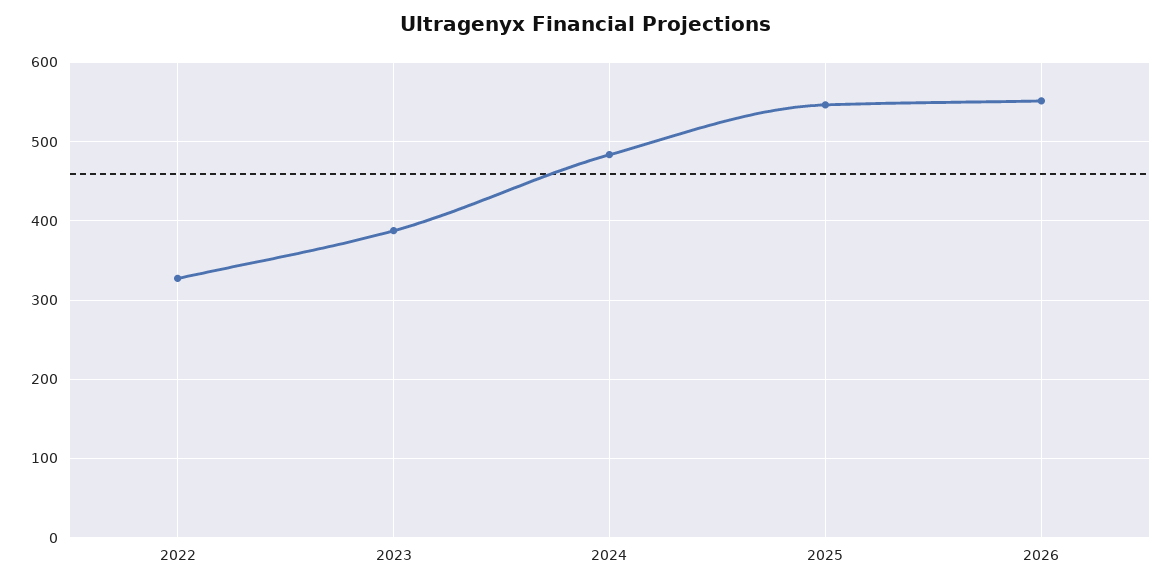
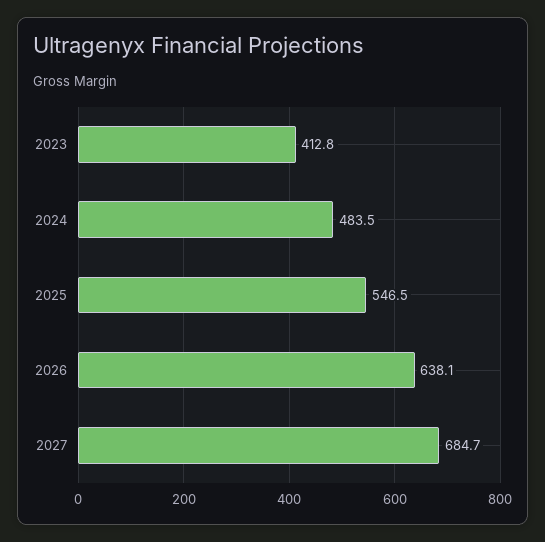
2022: 330 -> none
2023: 390 -> 412.8
2026: 550 -> 638.1
2027: none -> 684.7

